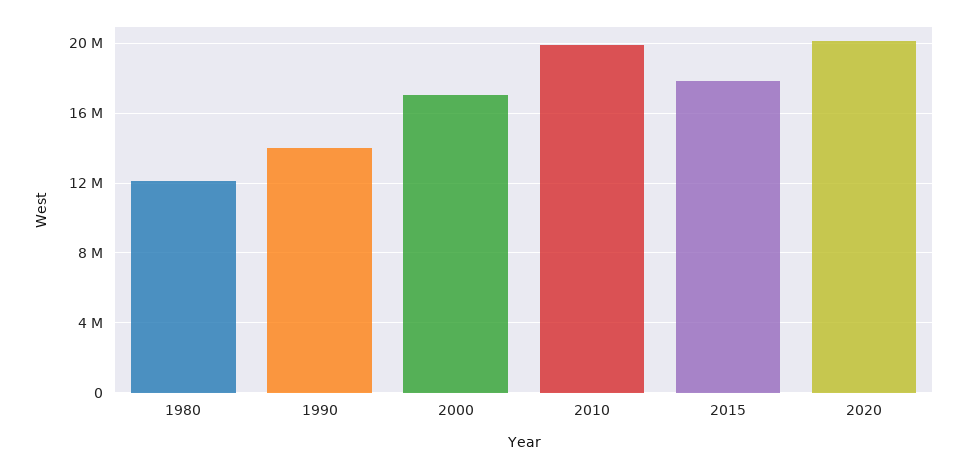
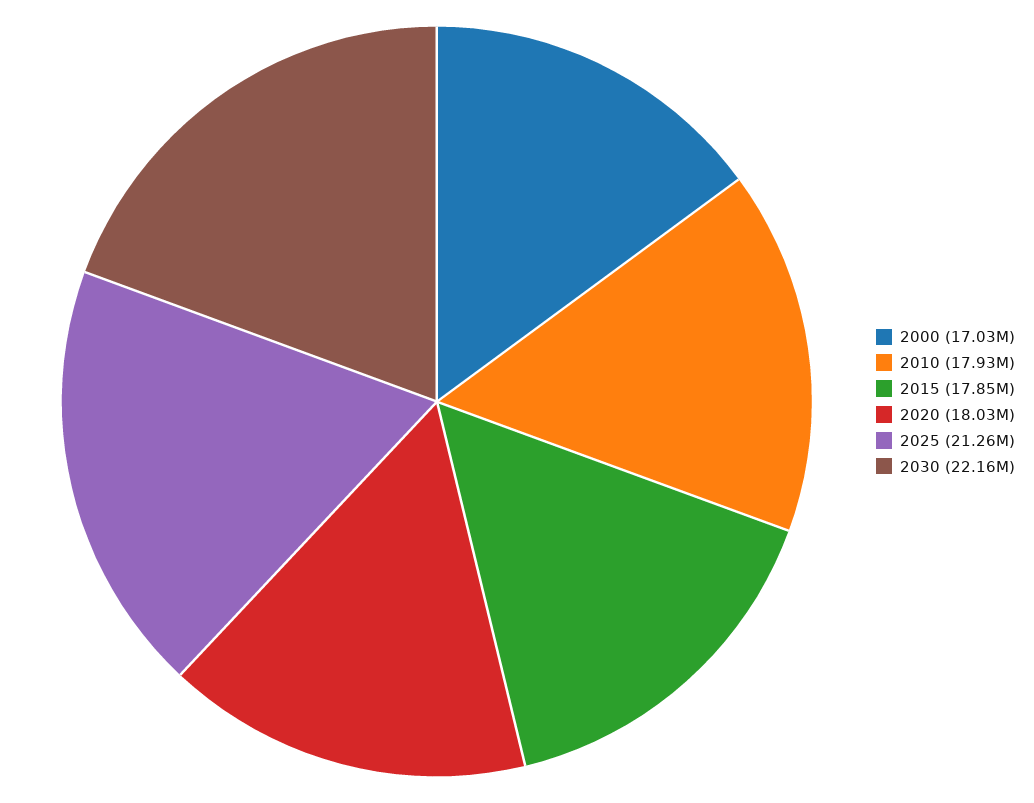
1980: 12000000 -> none
1990: 14000000 -> none
2010: 20000000 -> 17930000
2020: 20000000 -> 18030000
2025: none -> 21260000
2030: none -> 22160000

